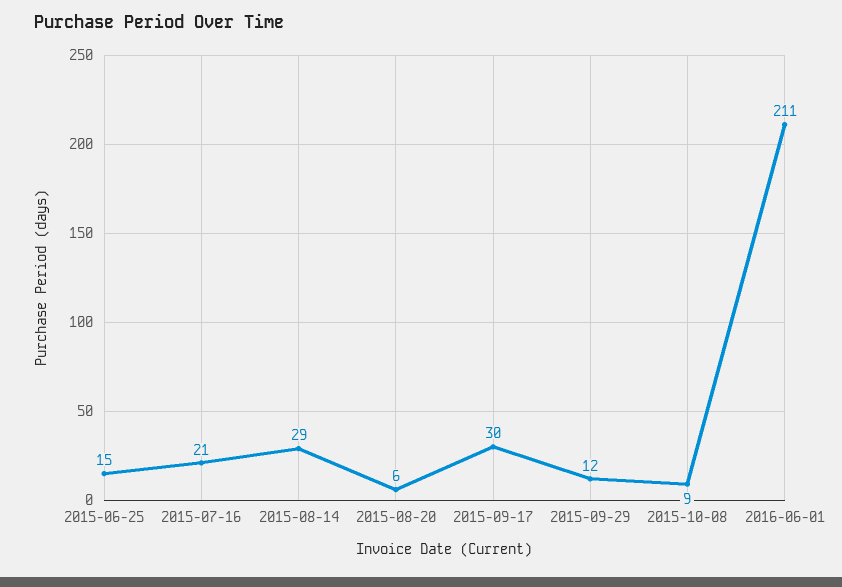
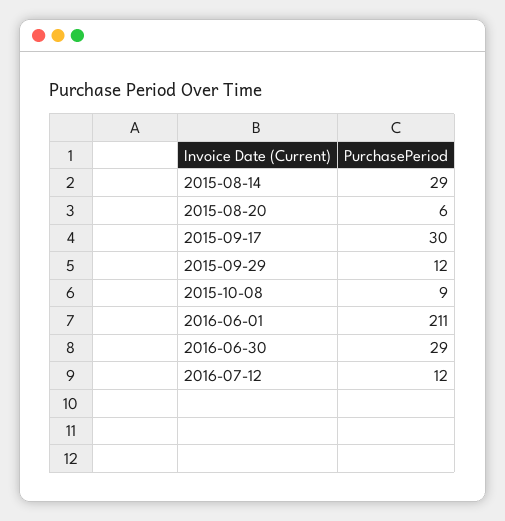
2015-06-25: 15 -> none
2015-07-16: 21 -> none
2016-06-30: none -> 29
2016-07-12: none -> 12

